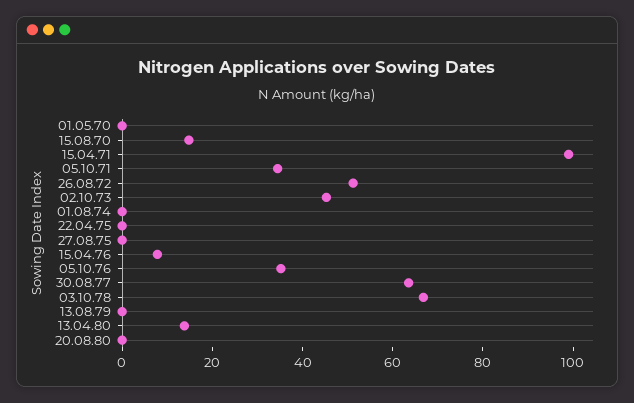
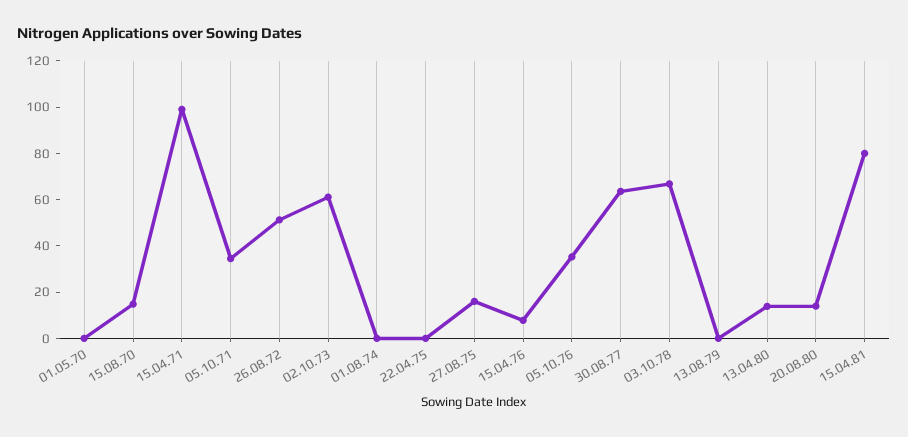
02.10.73: 45 -> 60
27.08.75: 0 -> 15
20.08.80: 0 -> 15
15.04.81: none -> 80

